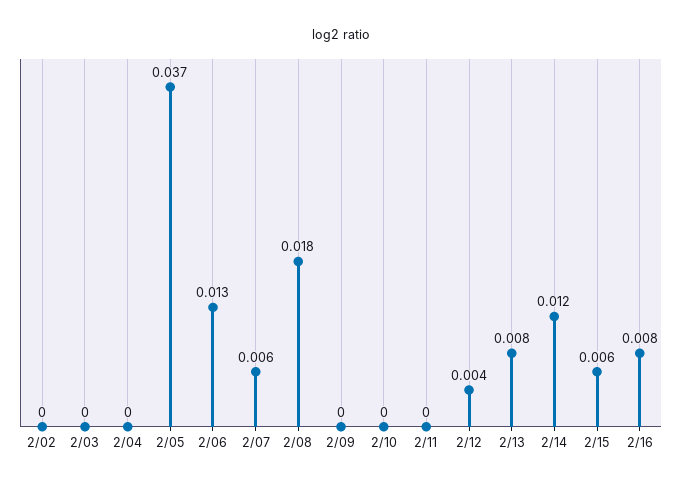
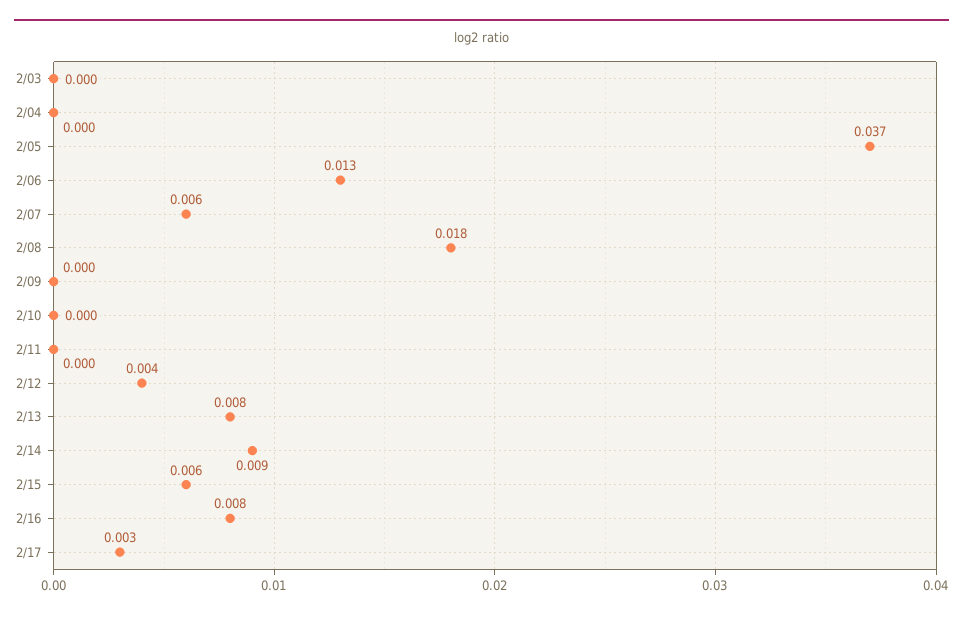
2/02: 0 -> none
2/14: 0.012 -> 0.009
2/17: none -> 0.003

